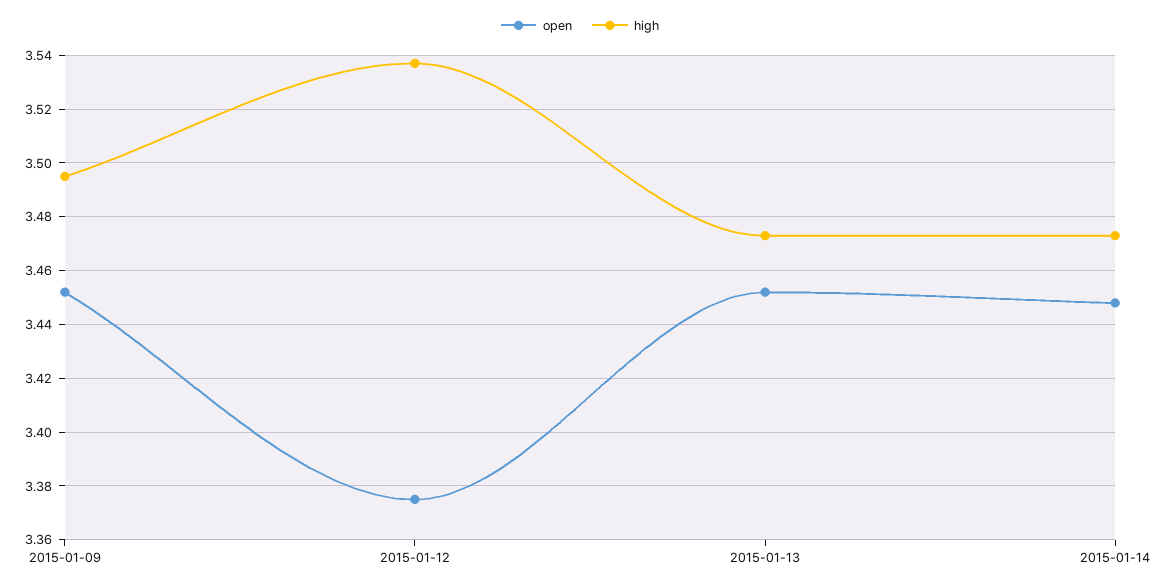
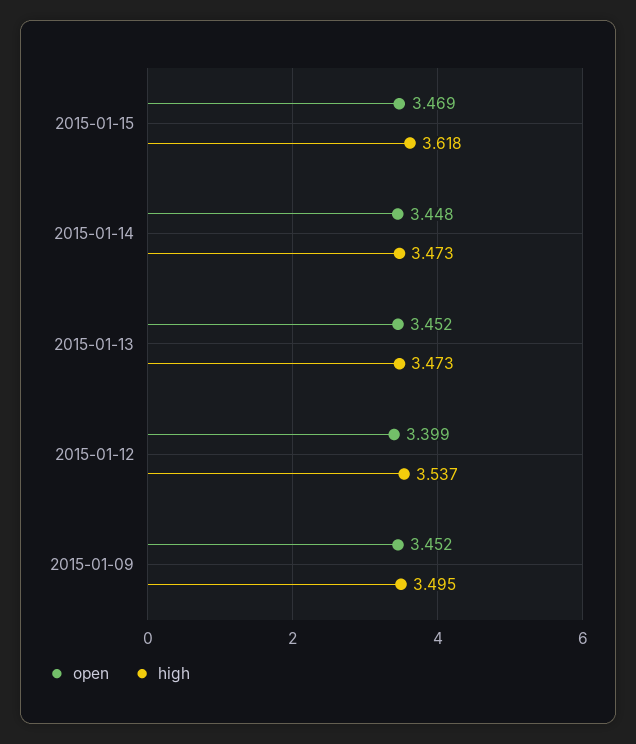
open, 2015-01-12: 3.375 -> 3.399
open, 2015-01-15: none -> 3.469
high, 2015-01-15: none -> 3.618

